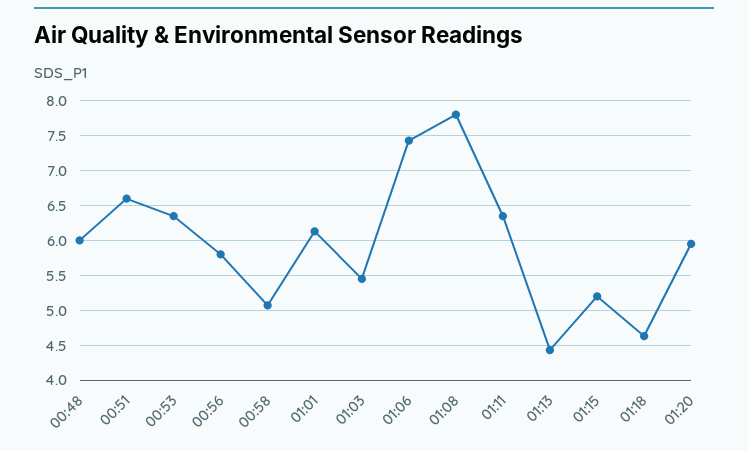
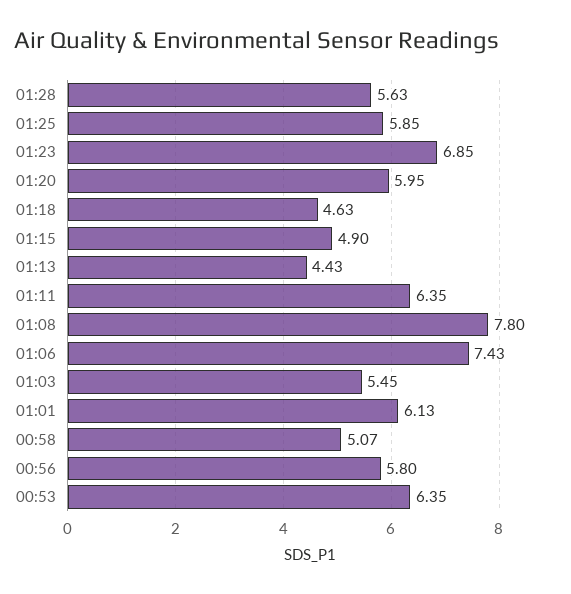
00:48: 6 -> none
00:51: 6.6 -> none
01:15: 5.2 -> 4.9
01:28: none -> 5.63
01:25: none -> 5.85
01:23: none -> 6.85

